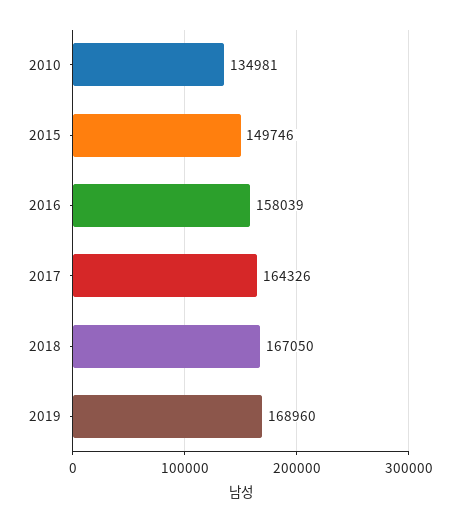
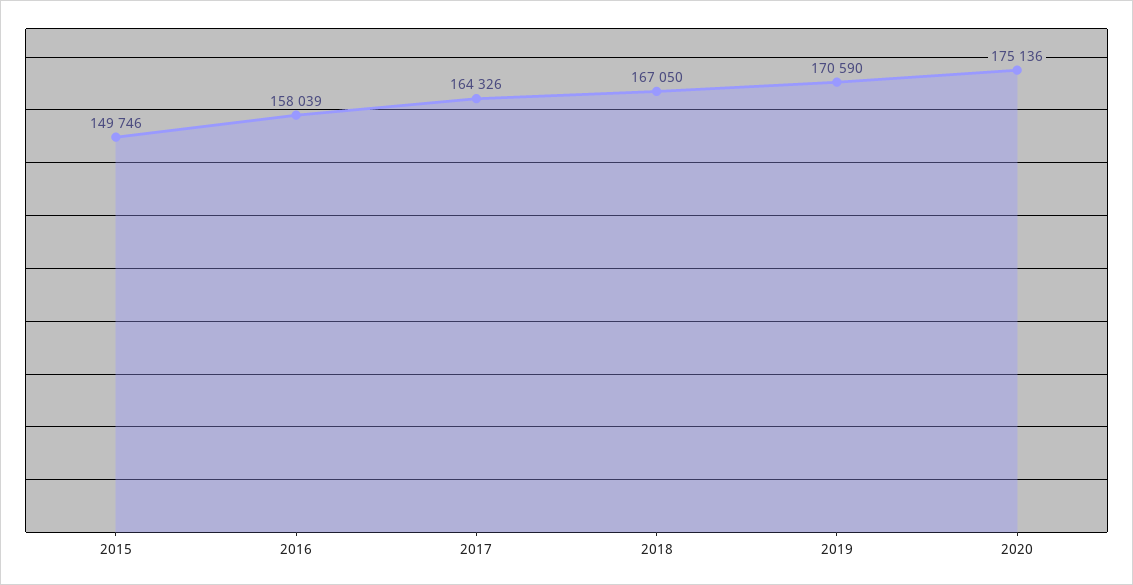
2010: 134981 -> none
2019: 168960 -> 170590
2020: none -> 175136

